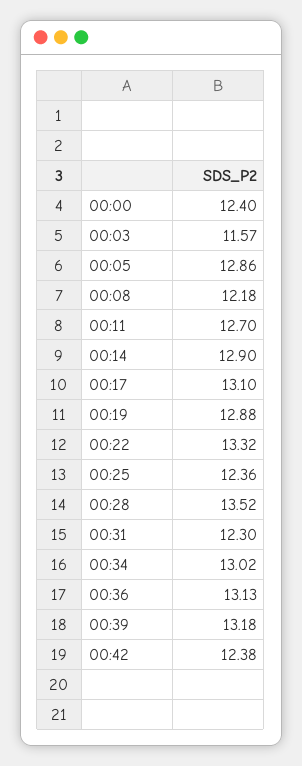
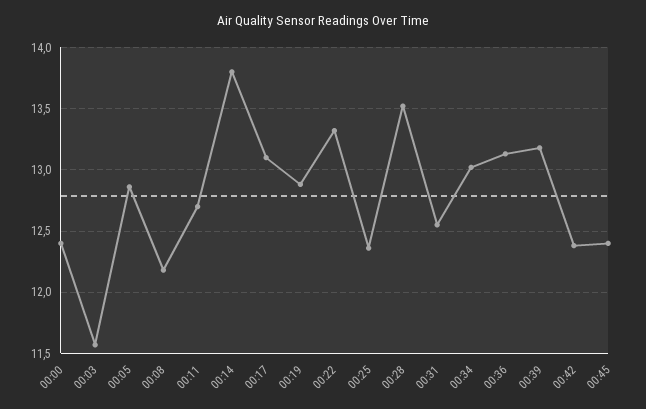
00:14: 12.9 -> 13.8
00:31: 12.3 -> 12.55
00:45: none -> 12.4

